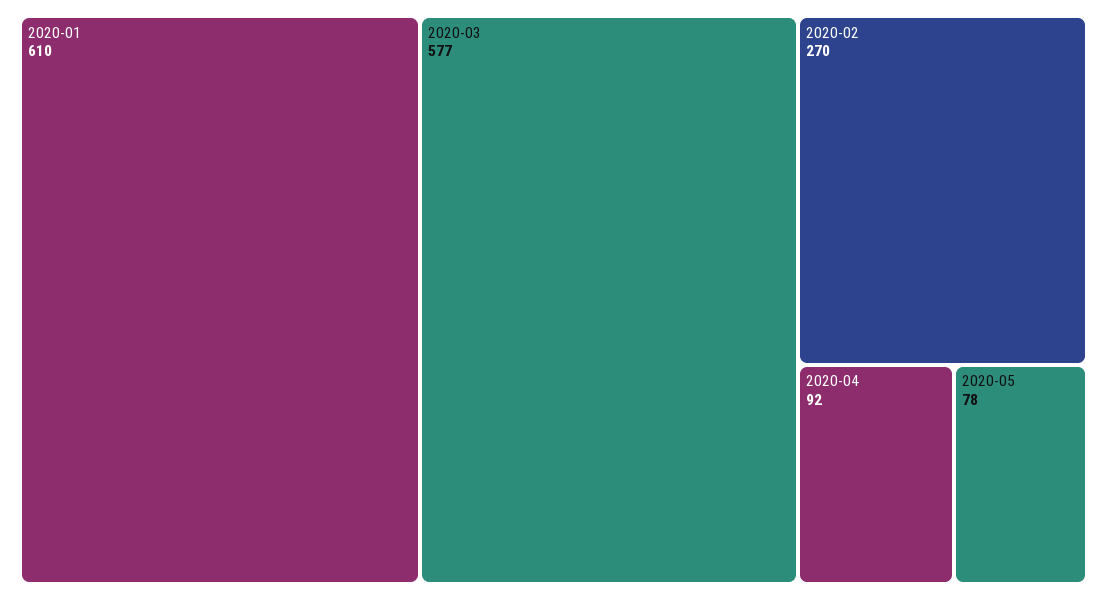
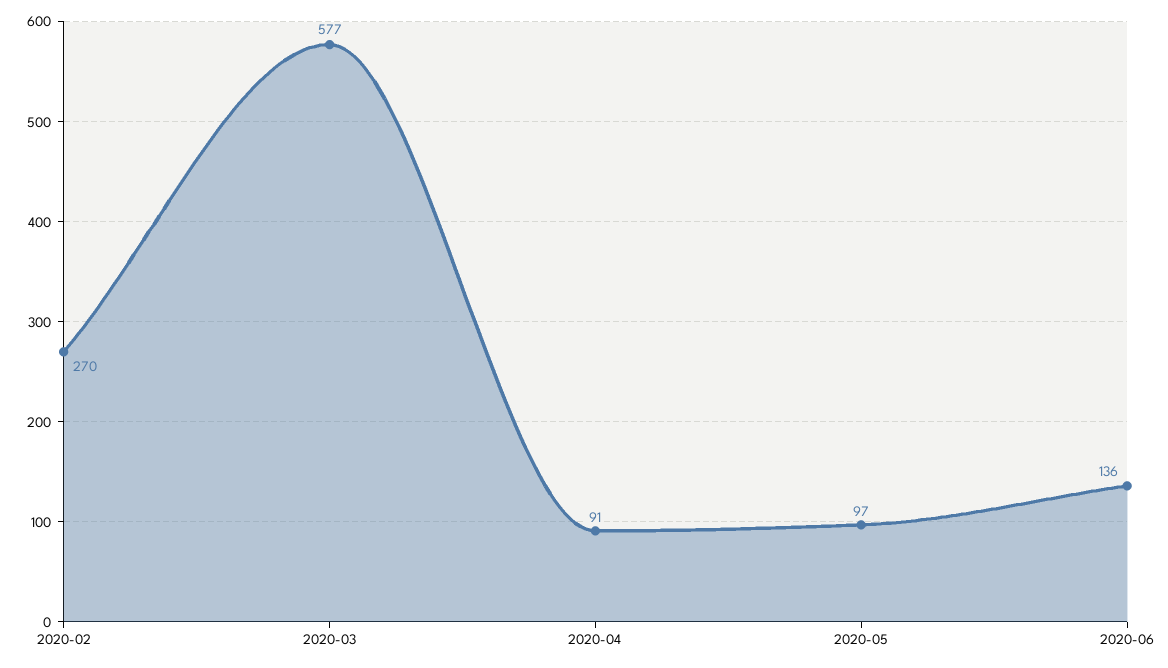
2020-01: 610 -> none
2020-04: 92 -> 91
2020-05: 78 -> 97
2020-06: none -> 136

